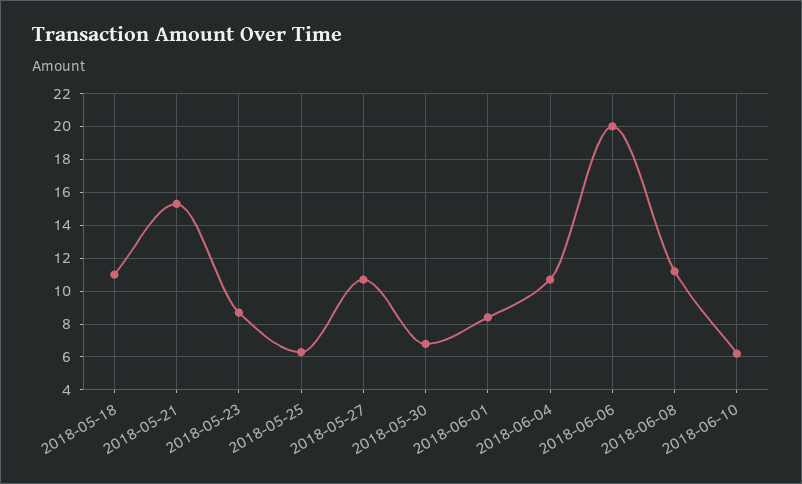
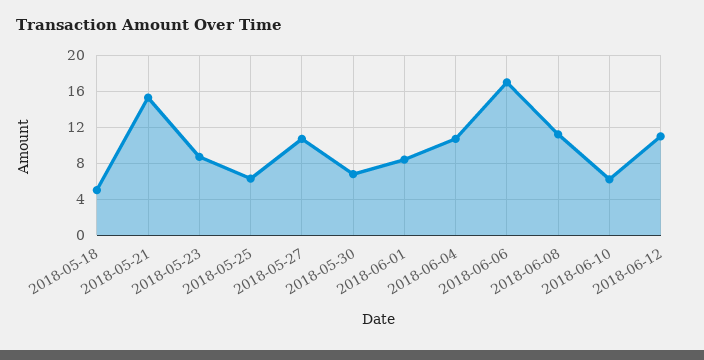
2018-05-18: 11 -> 5
2018-06-06: 20 -> 17
2018-06-12: none -> 11

